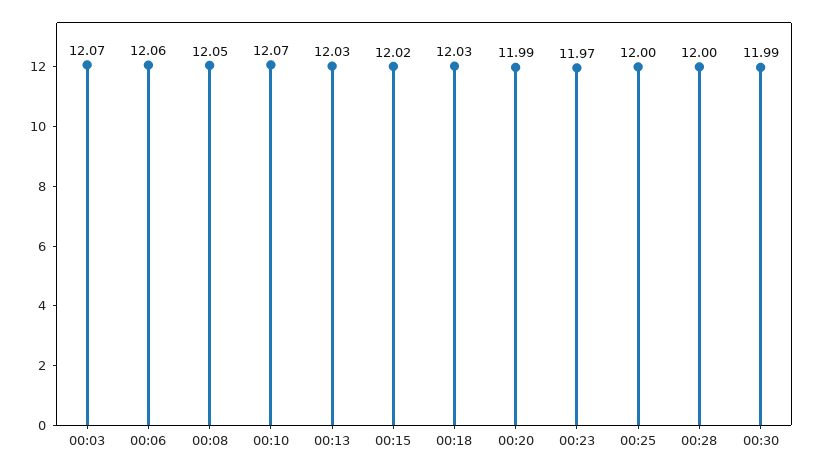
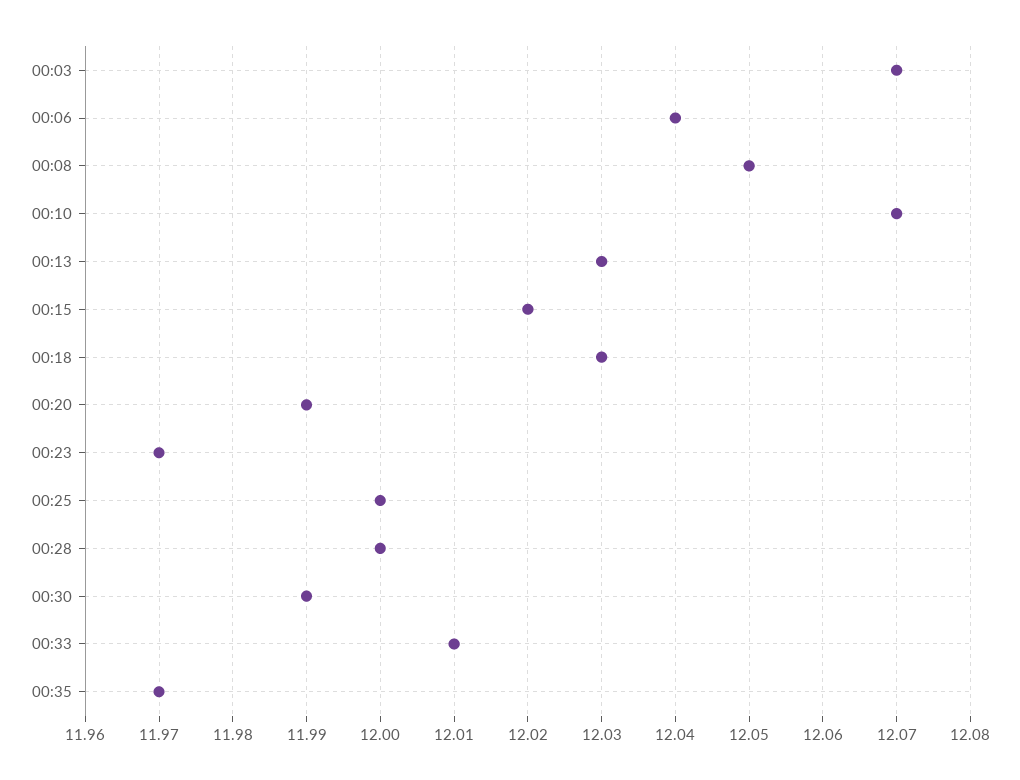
00:06: 12.06 -> 12.04
00:33: none -> 12.01
00:35: none -> 11.97

